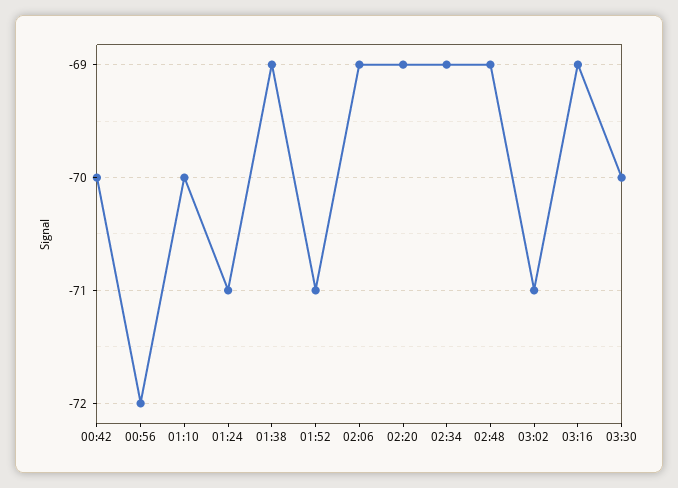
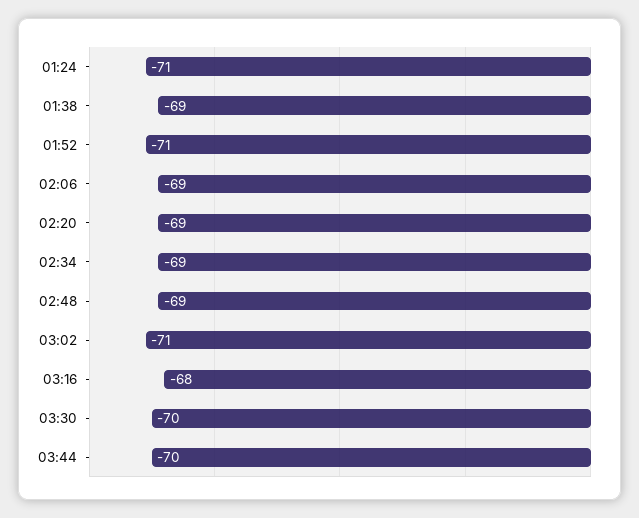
00:42: -70 -> none
00:56: -72 -> none
01:10: -70 -> none
03:16: -69 -> -68
03:44: none -> -70

